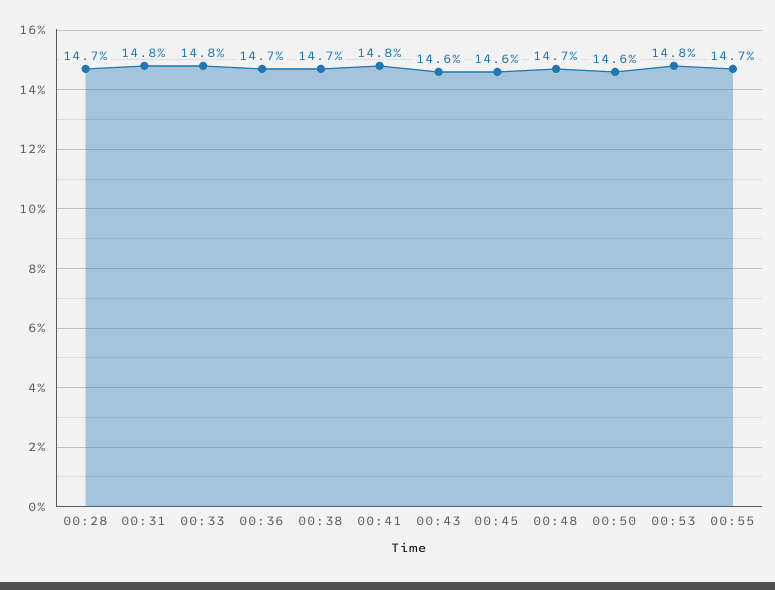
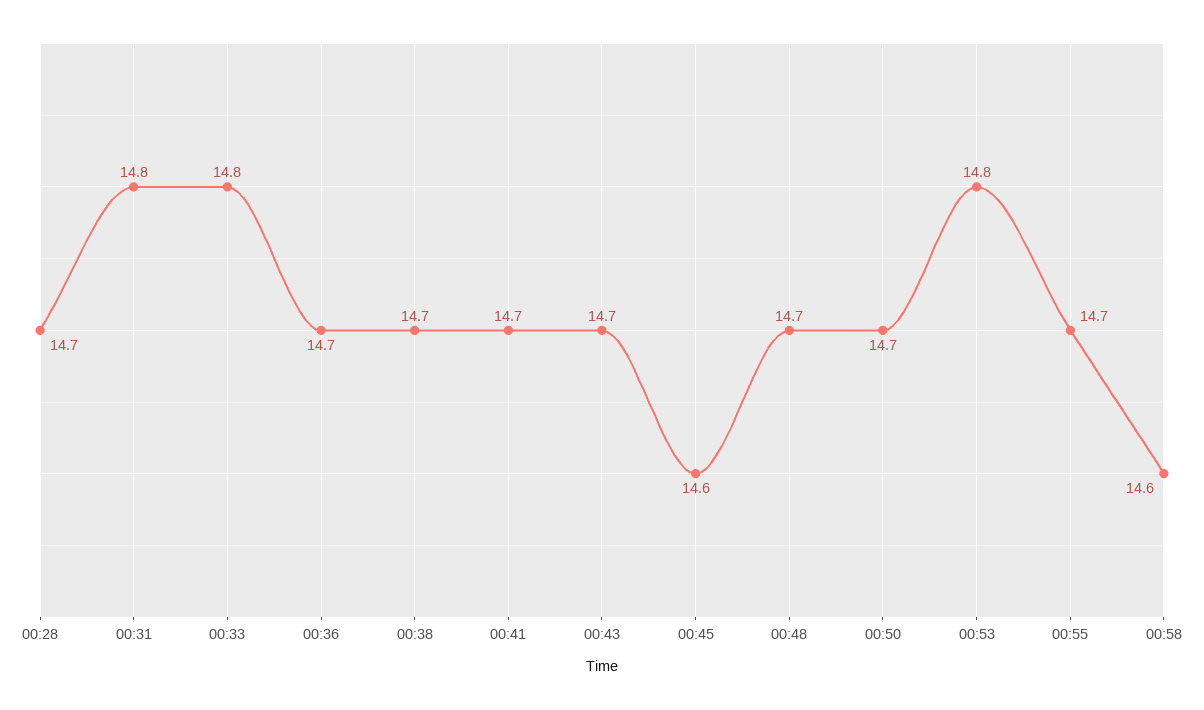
00:41: 14.8 -> 14.7
00:43: 14.6 -> 14.7
00:50: 14.6 -> 14.7
00:58: none -> 14.6

